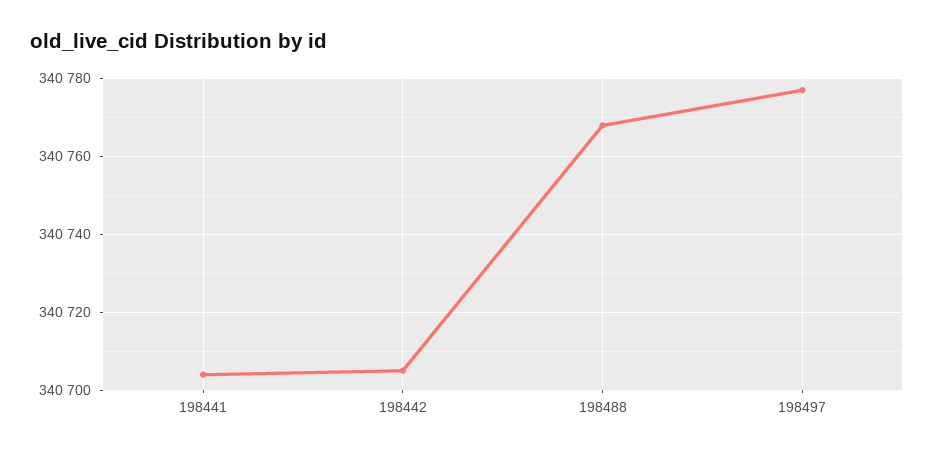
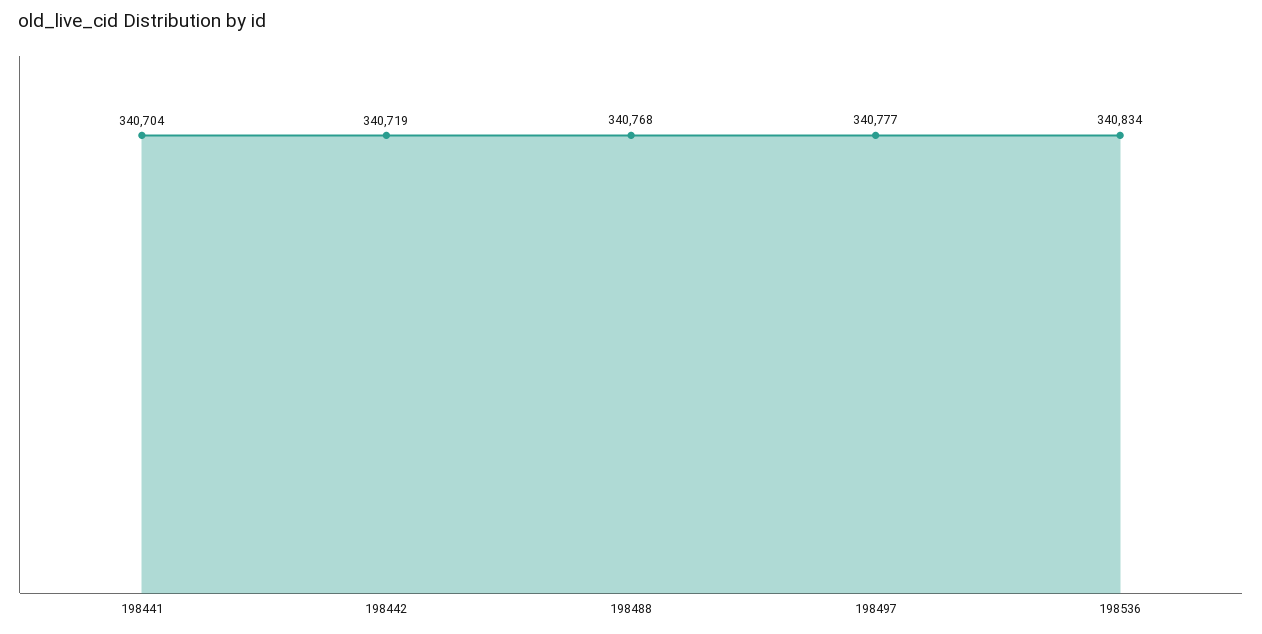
198442: 340705 -> 340719
198536: none -> 340834

